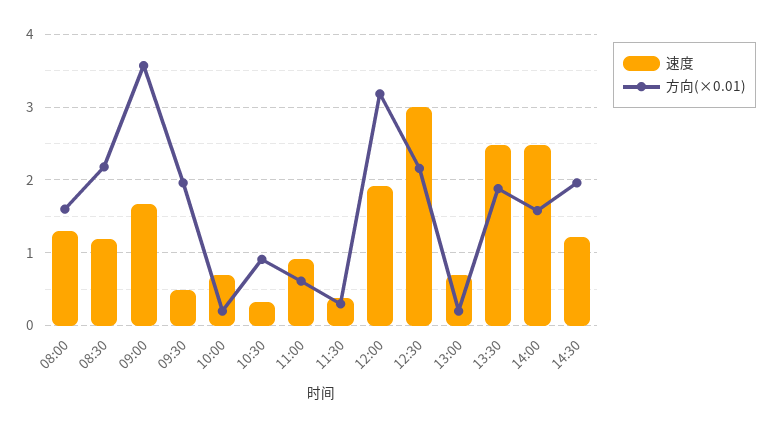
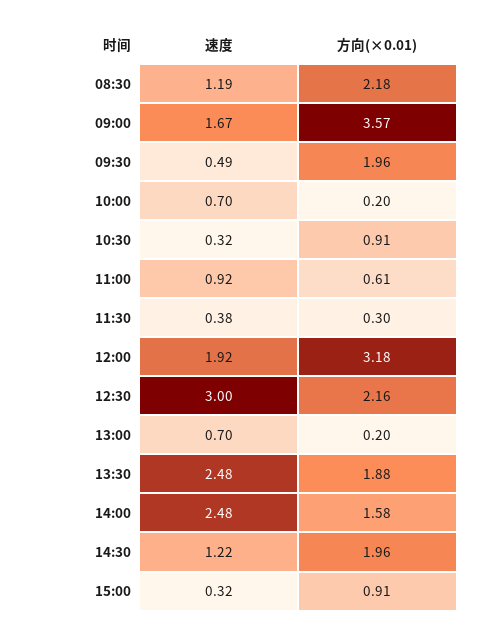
速度, 08:00: 1.3 -> none
方向(×0.01), 08:00: 1.6 -> none
速度, 15:00: none -> 0.32
方向(×0.01), 15:00: none -> 0.91

